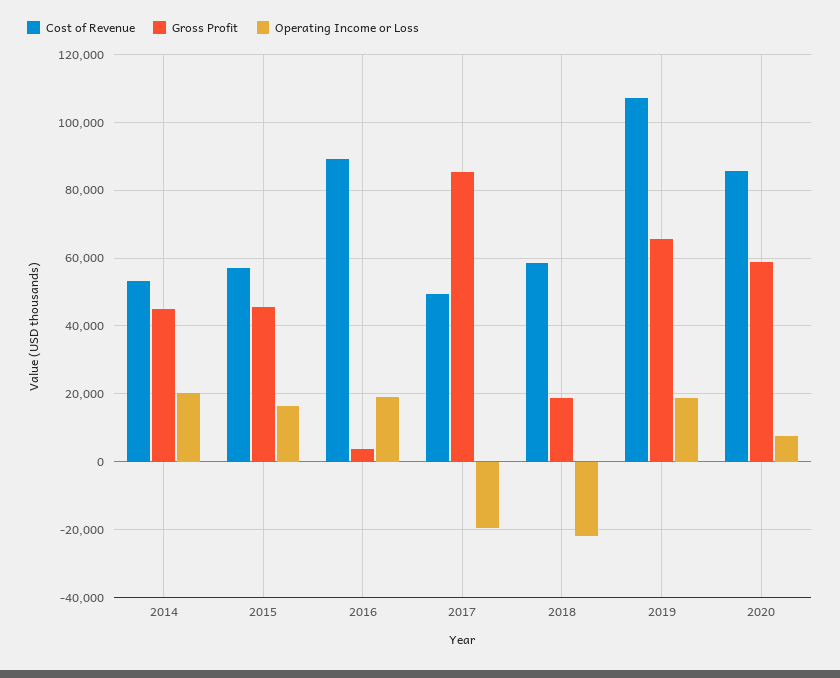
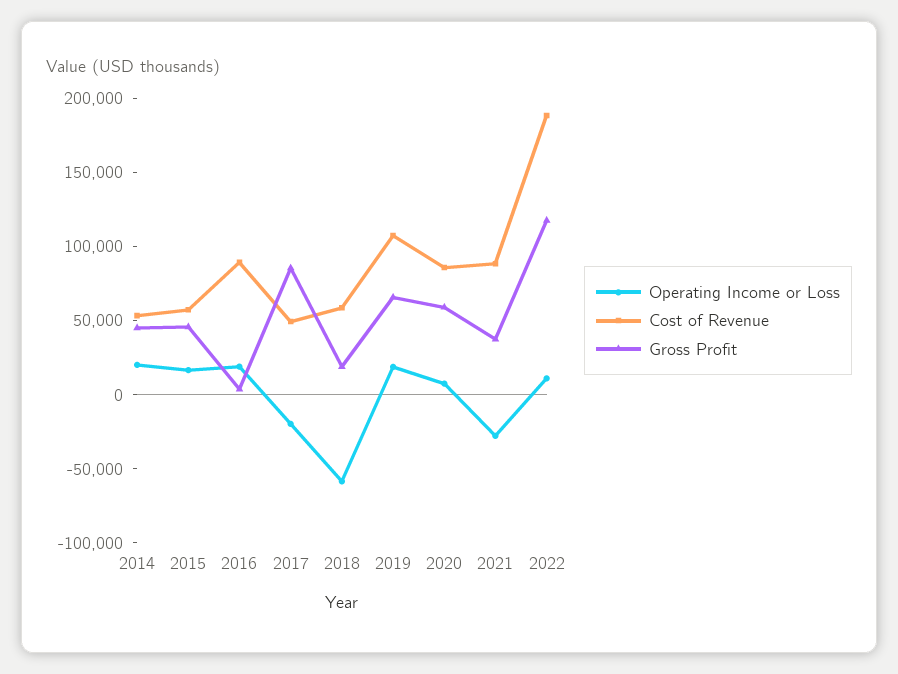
Operating Income or Loss, 2018: -22000 -> -60000
Operating Income or Loss, 2021: none -> -30000
Cost of Revenue, 2021: none -> 90000
Gross Profit, 2021: none -> 40000
Operating Income or Loss, 2022: none -> 10000
Cost of Revenue, 2022: none -> 190000
Gross Profit, 2022: none -> 120000

